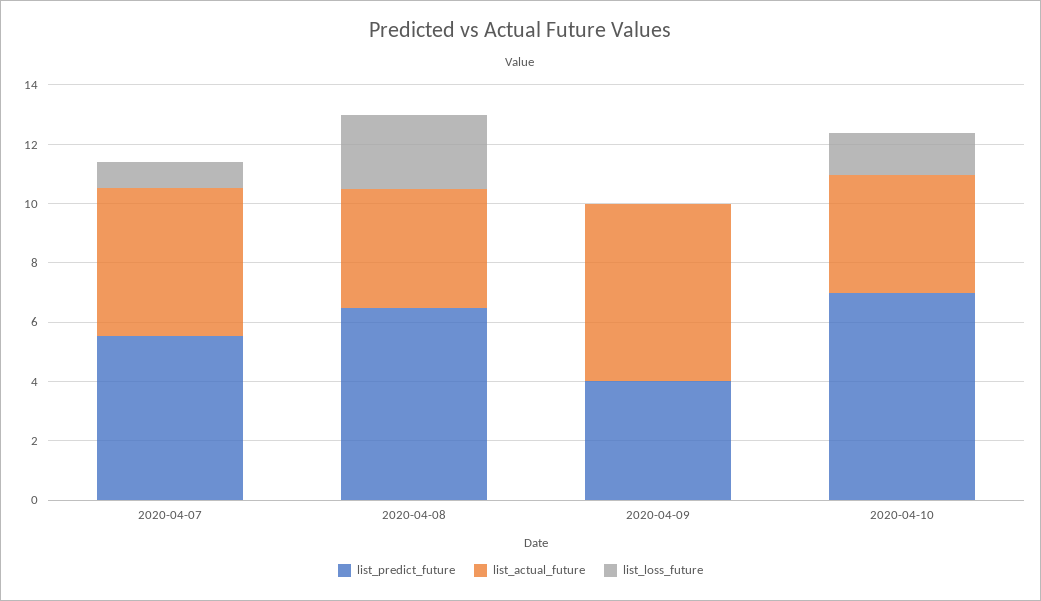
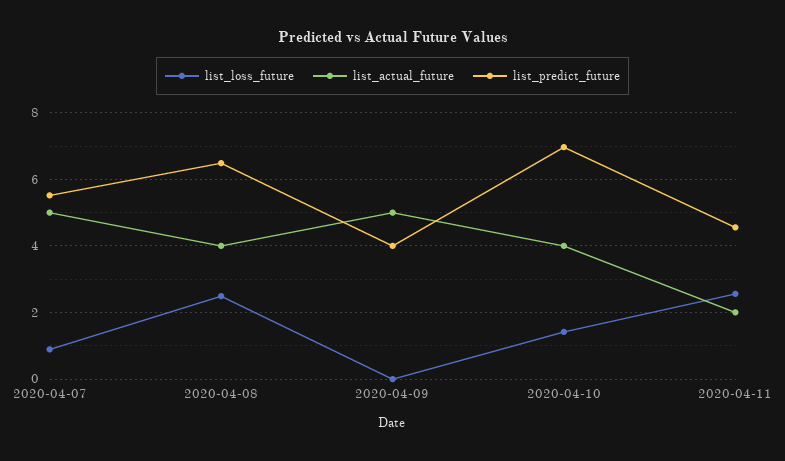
list_actual_future, 2020-04-09: 6 -> 5
list_loss_future, 2020-04-11: none -> 2.6
list_actual_future, 2020-04-11: none -> 2
list_predict_future, 2020-04-11: none -> 4.6

